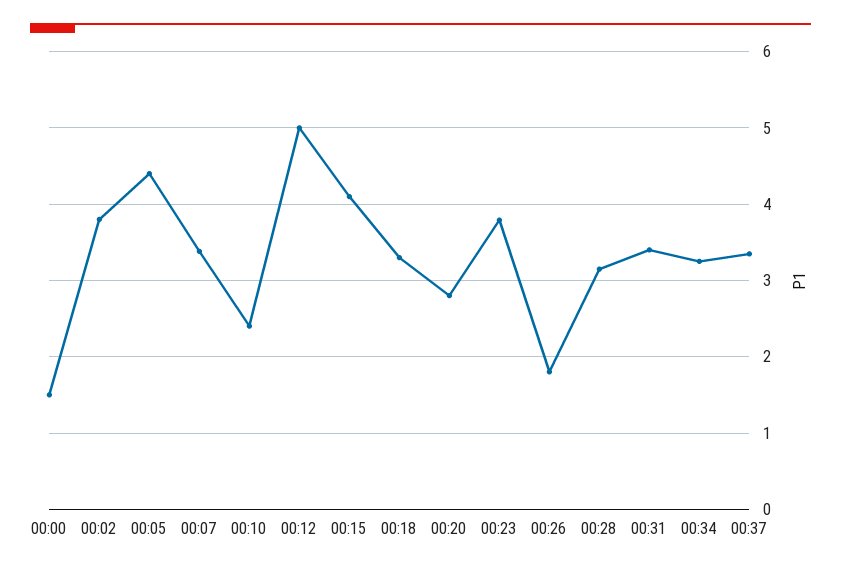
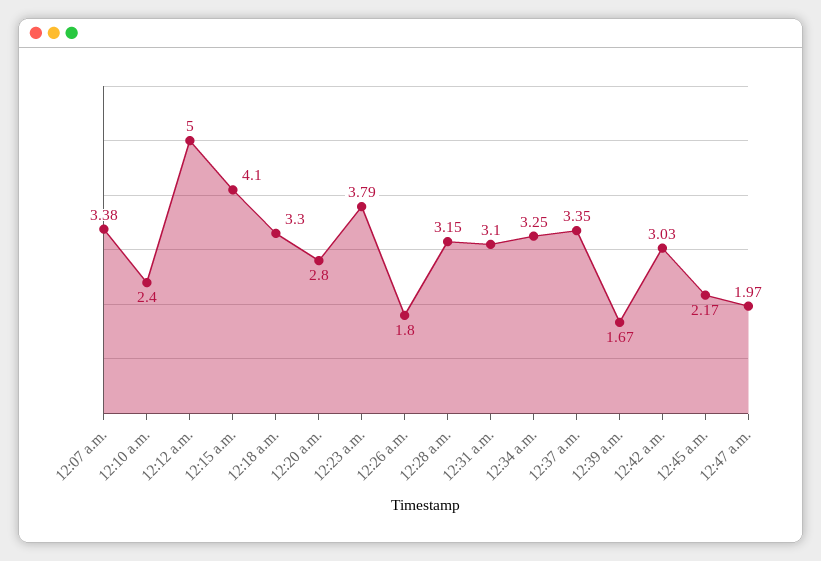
00:00: 1.5 -> none
00:02: 3.8 -> none
00:05: 4.4 -> none
00:31: 3.4 -> 3.1
12:39 a.m.: none -> 1.67
12:42 a.m.: none -> 3.03
12:45 a.m.: none -> 2.17
12:47 a.m.: none -> 1.97

